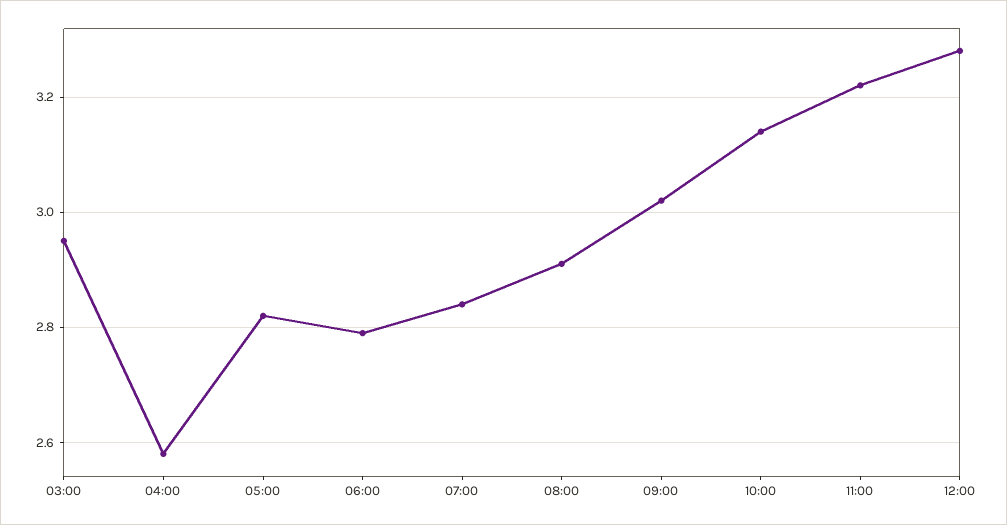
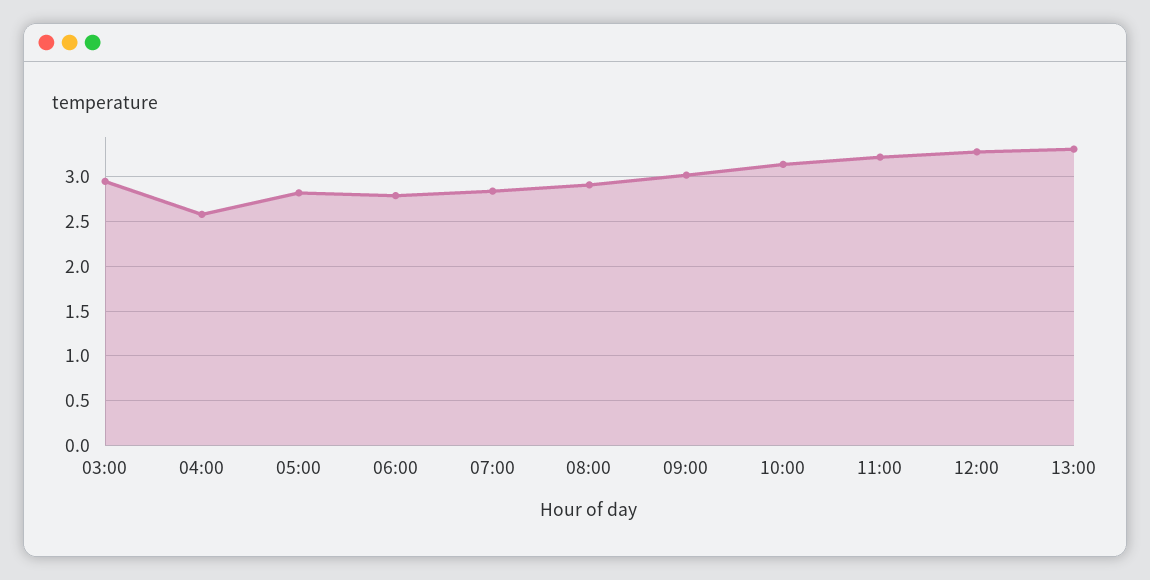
13:00: none -> 3.3

